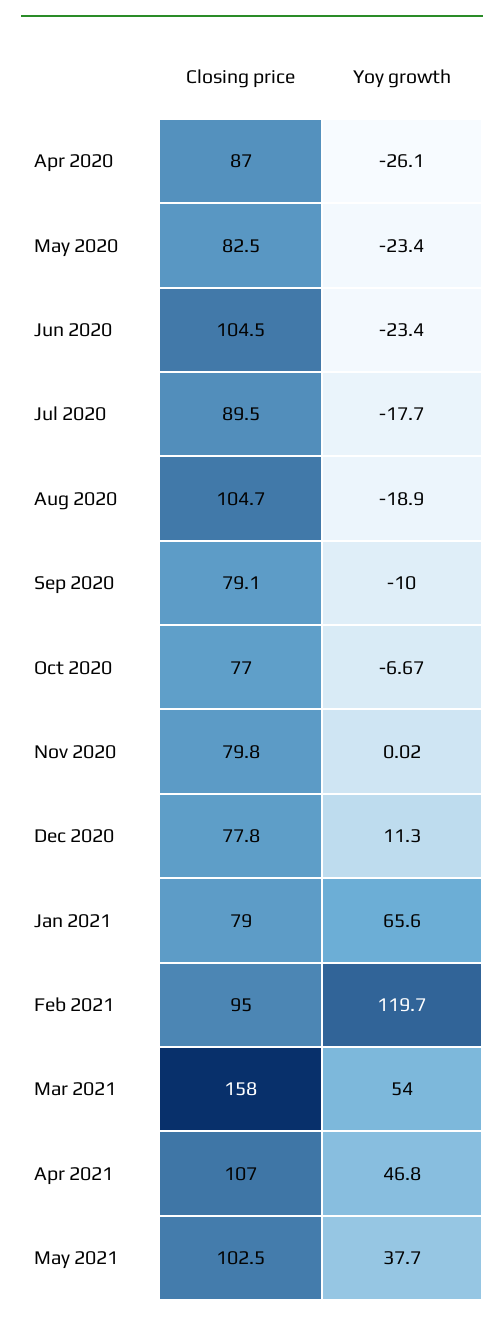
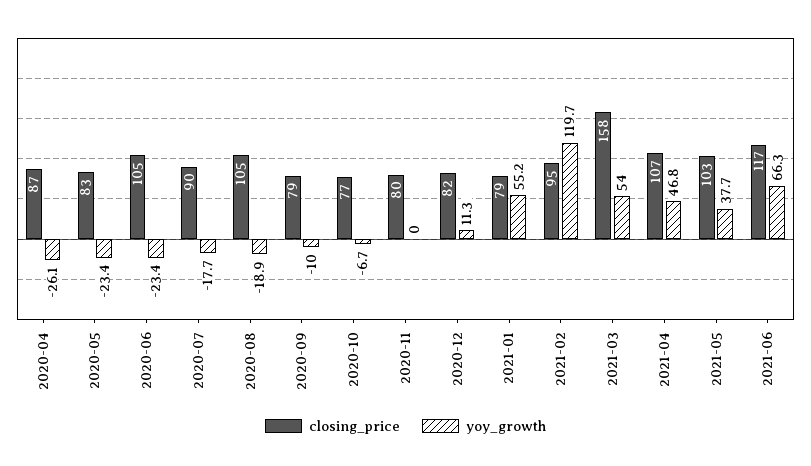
Closing price, Dec 2020: 77.8 -> 82
Yoy growth, Jan 2021: 65.6 -> 55.2
Closing price, 2021-06: none -> 117
Yoy growth, 2021-06: none -> 66.3

